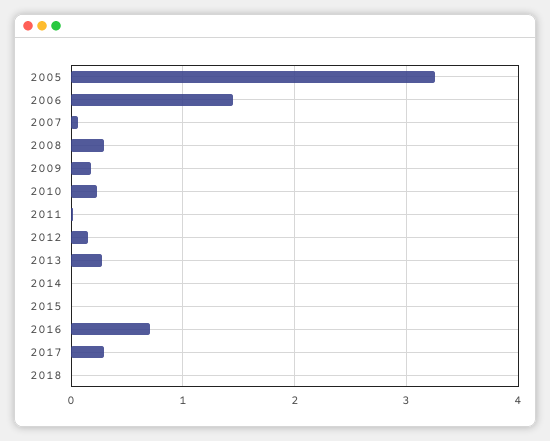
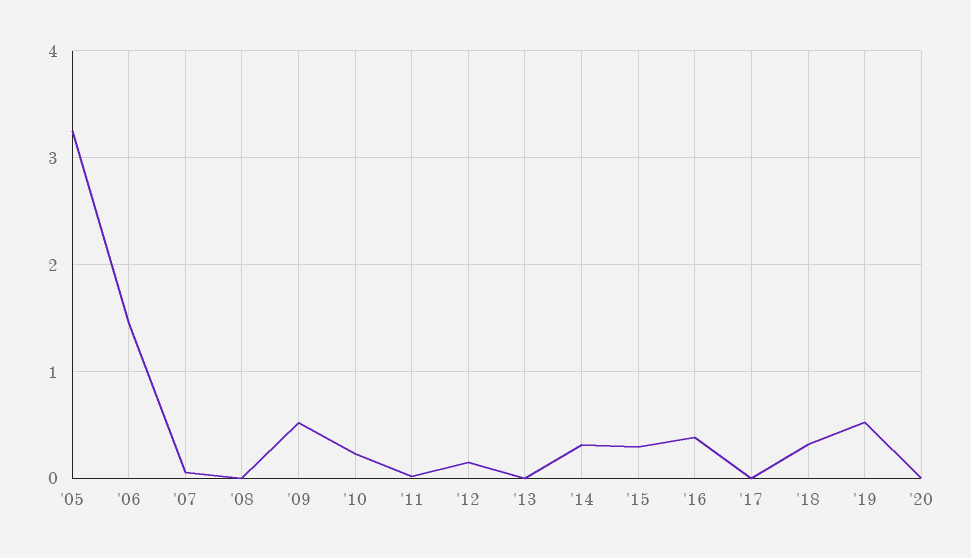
2008: 0.3 -> 0
2009: 0.2 -> 0.5
2013: 0.3 -> 0
2014: 0 -> 0.3
2015: 0 -> 0.3
2016: 0.7 -> 0.4
2017: 0.3 -> 0
2018: 0 -> 0.3
'19: none -> 0.5
'20: none -> 0

